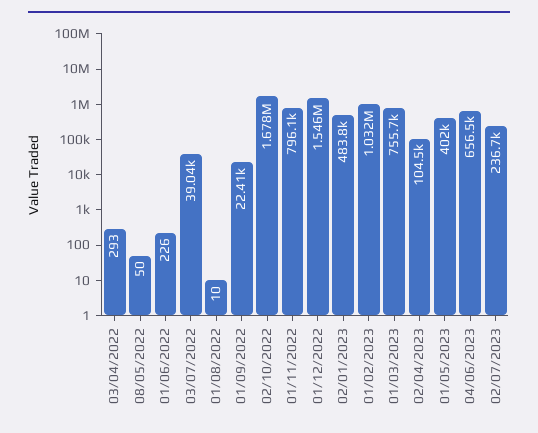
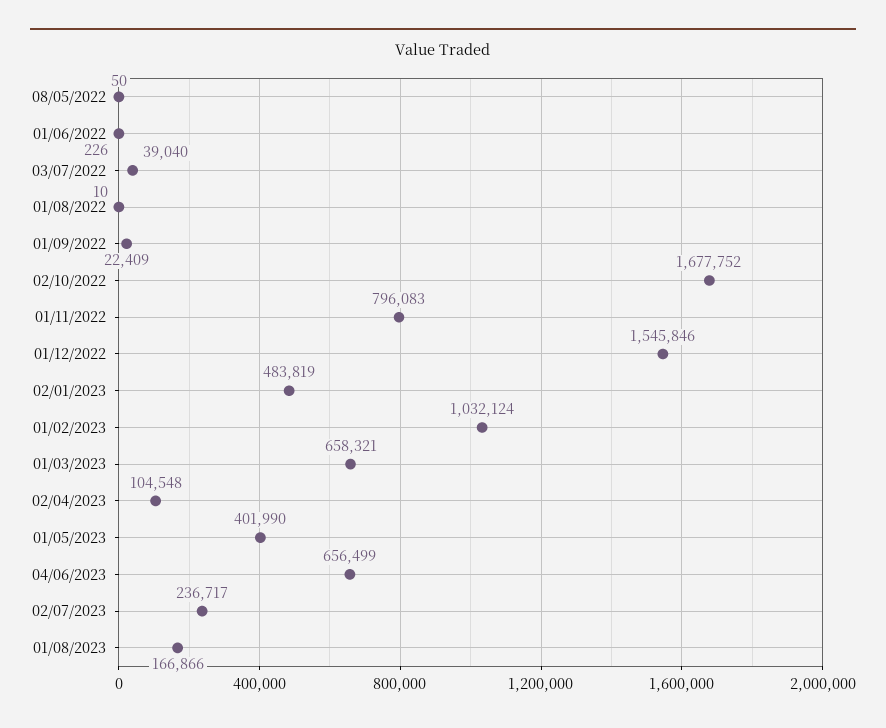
03/04/2022: 293 -> none
01/03/2023: 755700 -> 658321
01/08/2023: none -> 166866

